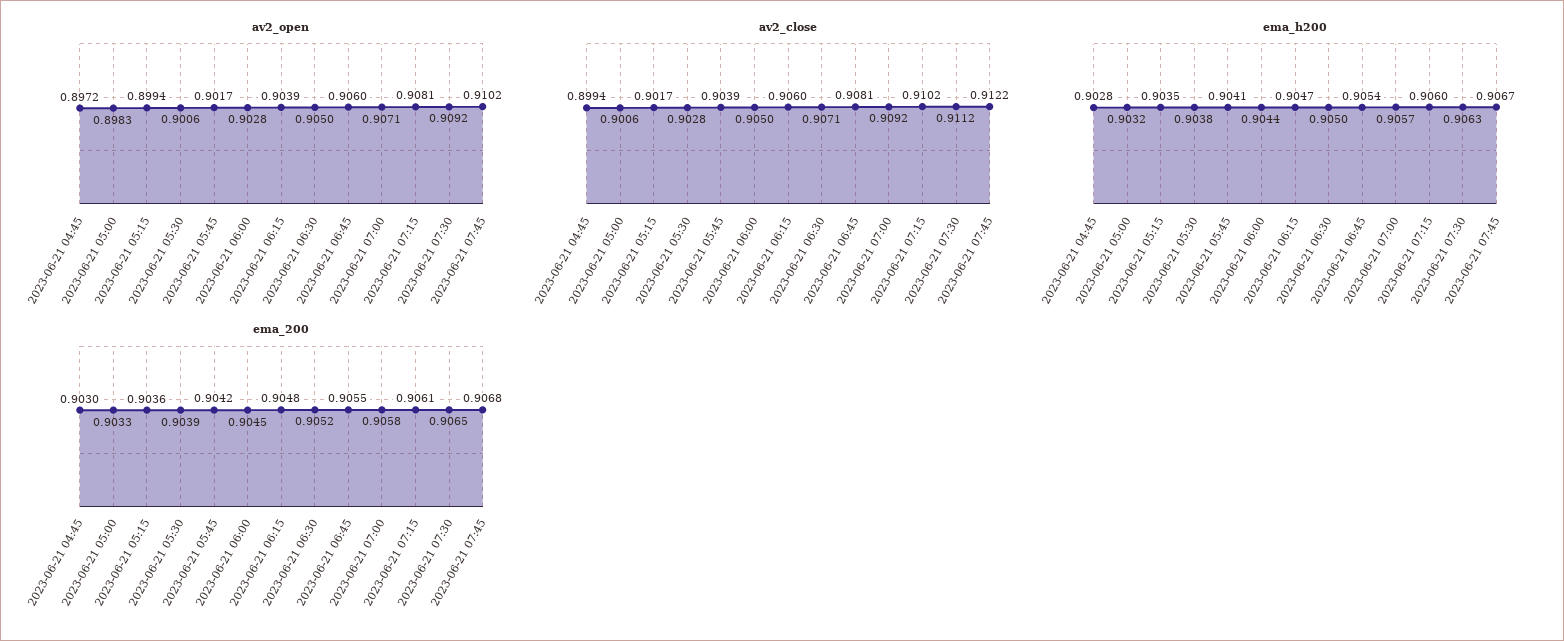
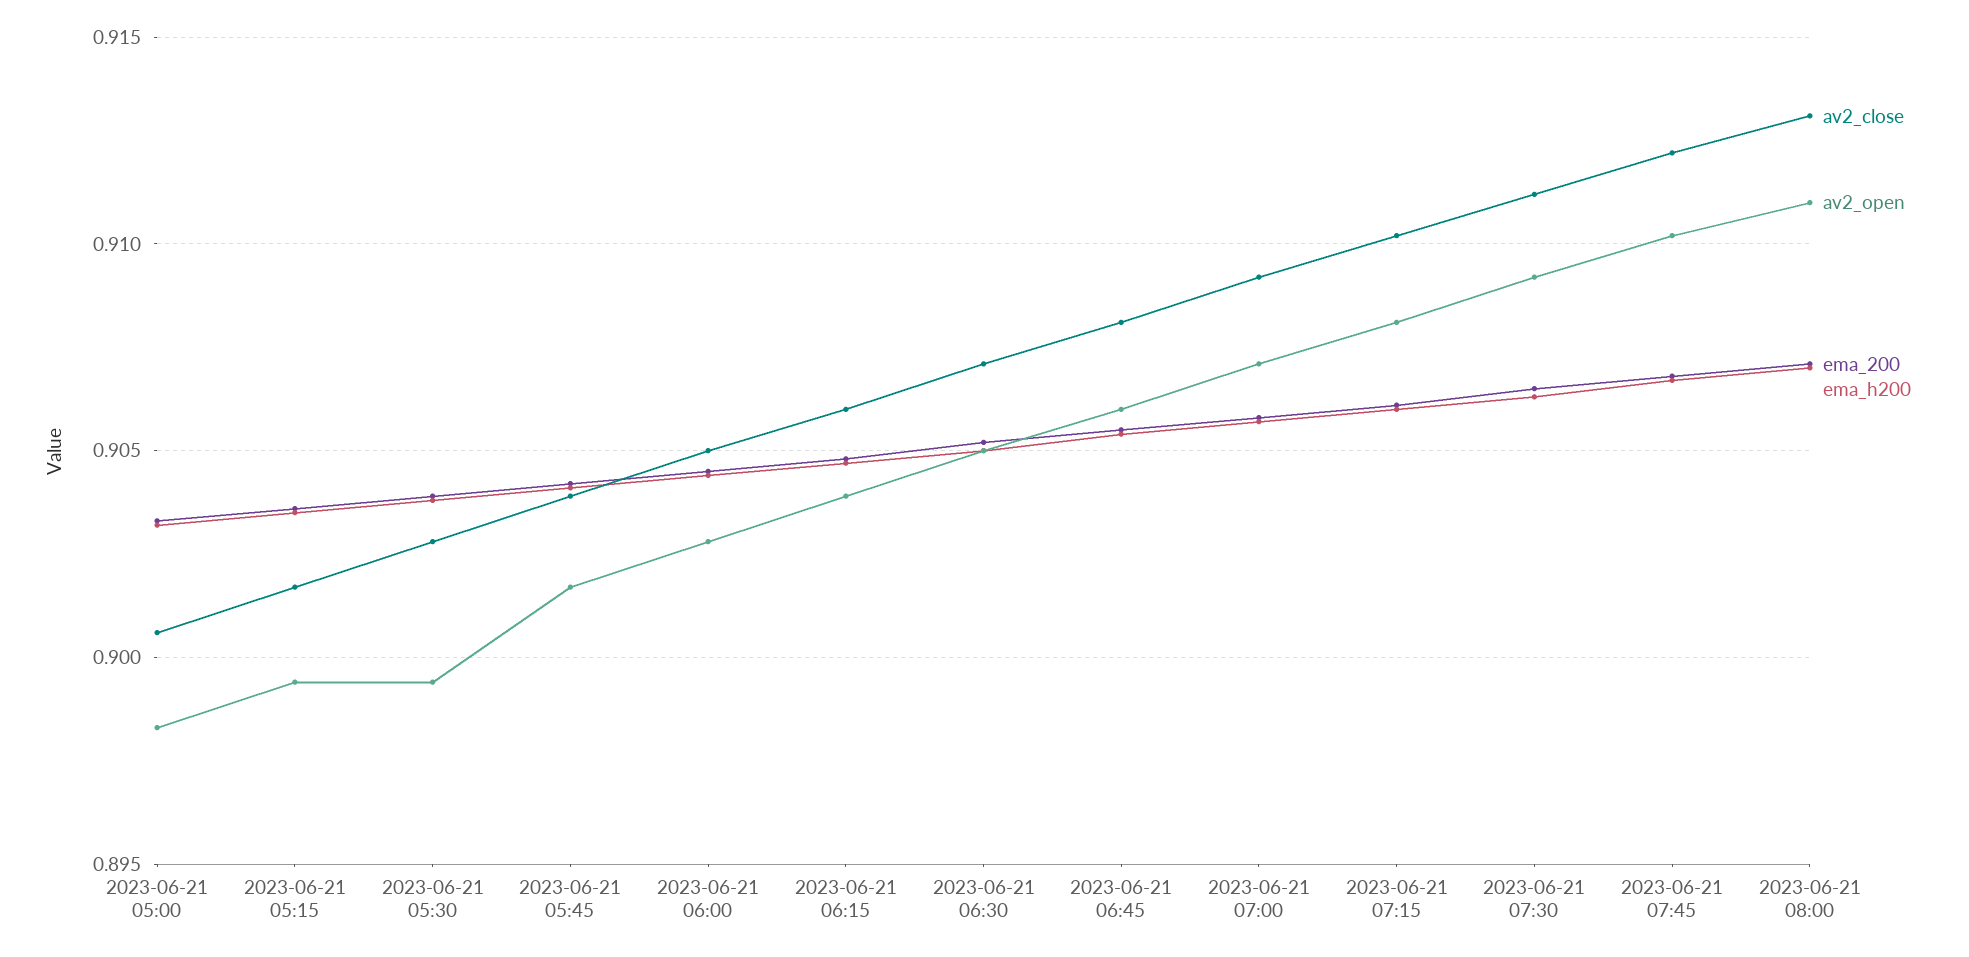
av2_open, 2023-06-21 04:45: 0.8972 -> none
av2_open, 2023-06-21 05:30: 0.9006 -> 0.8995
av2_close, 2023-06-21 04:45: 0.8994 -> none
ema_h200, 2023-06-21 04:45: 0.9028 -> none
ema_200, 2023-06-21 04:45: 0.903 -> none
av2_close, 2023-06-21 08:00: none -> 0.913
av2_open, 2023-06-21 08:00: none -> 0.911
ema_200, 2023-06-21 08:00: none -> 0.907
ema_h200, 2023-06-21 08:00: none -> 0.907

